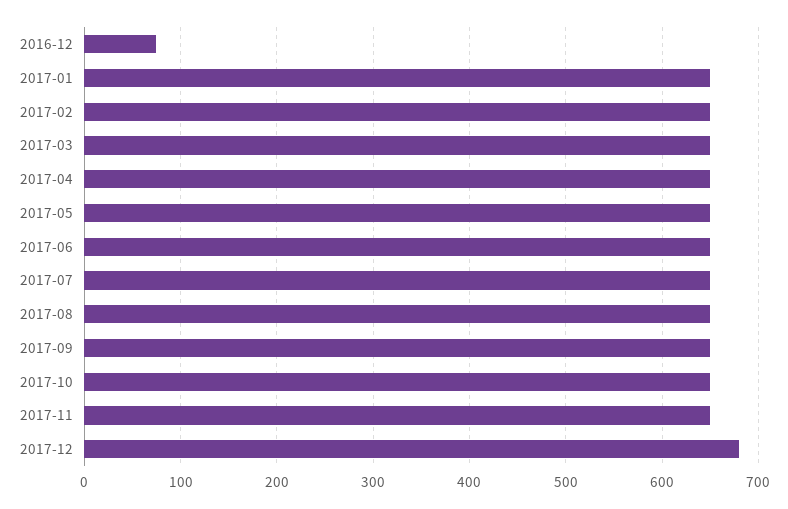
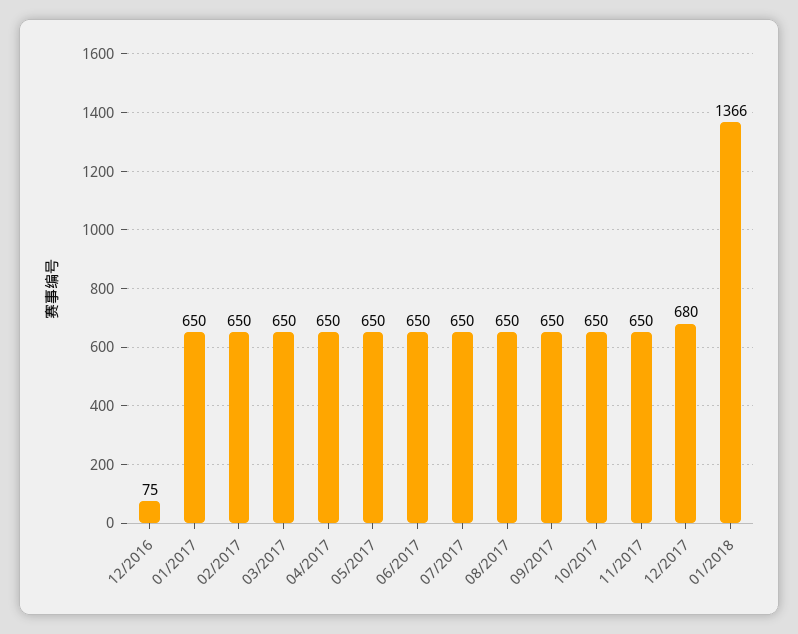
01/2018: none -> 1366

